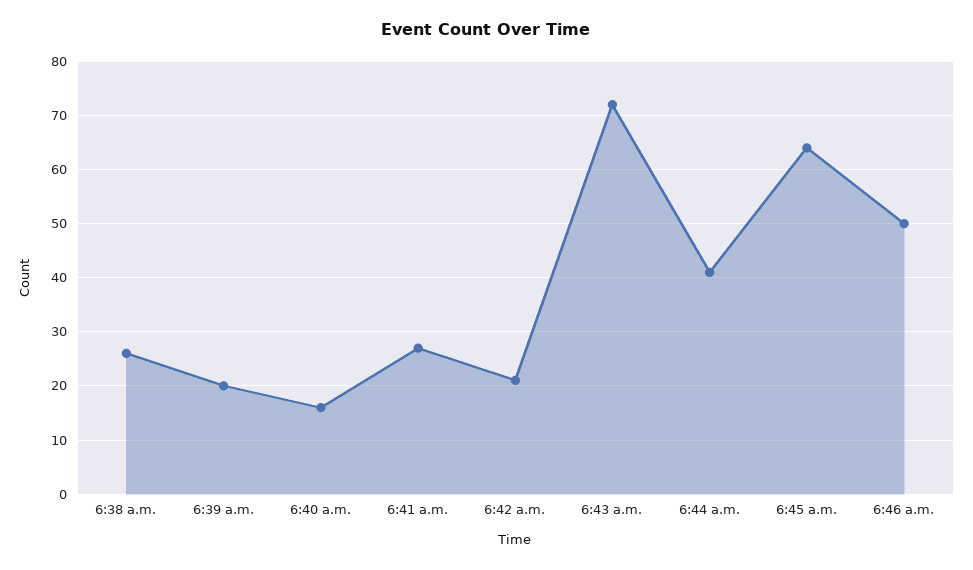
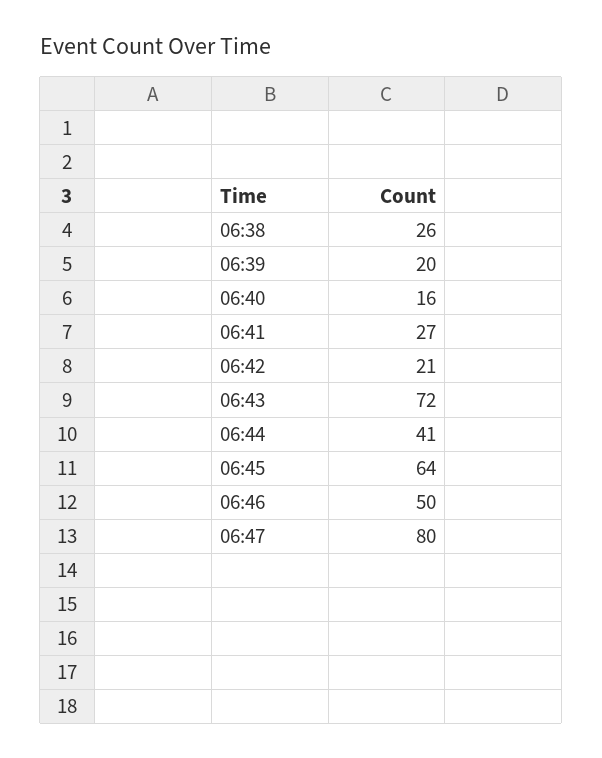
06:47: none -> 80

